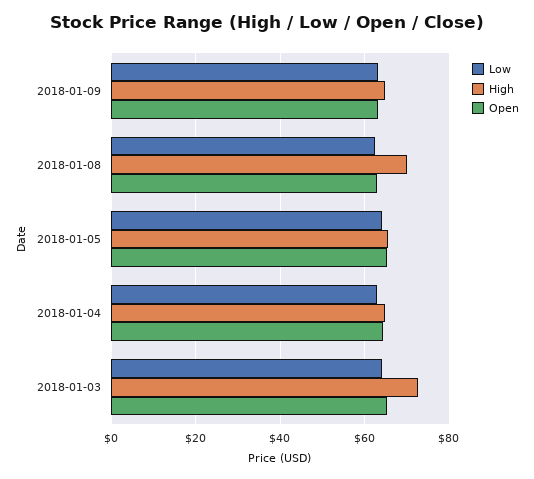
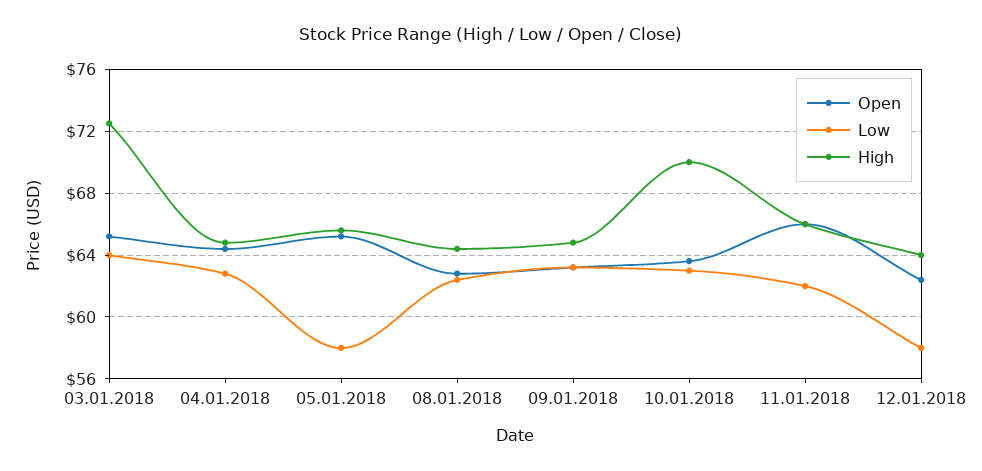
High, 2018-01-08: 70 -> 64.5
Low, 2018-01-05: 64 -> 58
Open, 10.01.2018: none -> 63.5
Low, 10.01.2018: none -> 63
High, 10.01.2018: none -> 70
Open, 11.01.2018: none -> 66
Low, 11.01.2018: none -> 62
High, 11.01.2018: none -> 66
Open, 12.01.2018: none -> 62.5
Low, 12.01.2018: none -> 58
High, 12.01.2018: none -> 64

